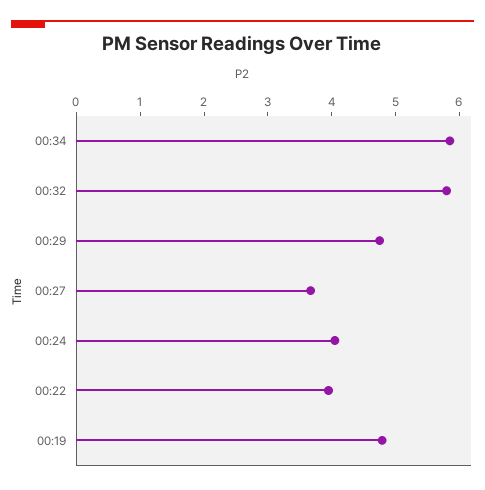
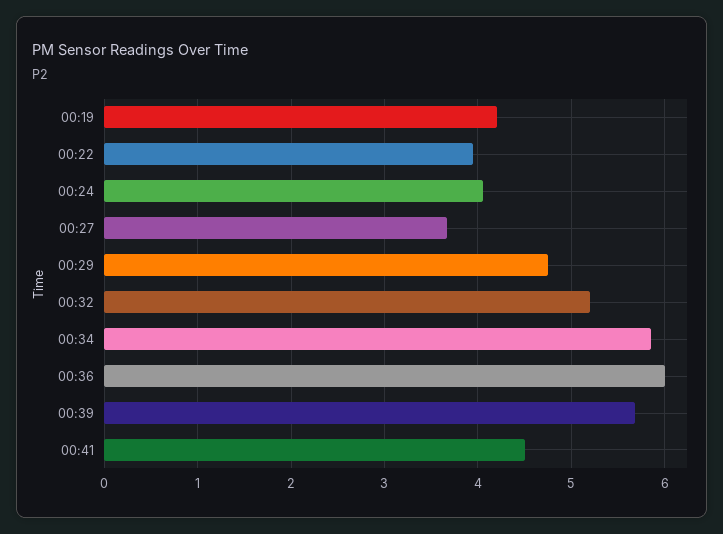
00:32: 5.8 -> 5.2
00:19: 4.8 -> 4.2
00:36: none -> 6
00:39: none -> 5.7
00:41: none -> 4.5

